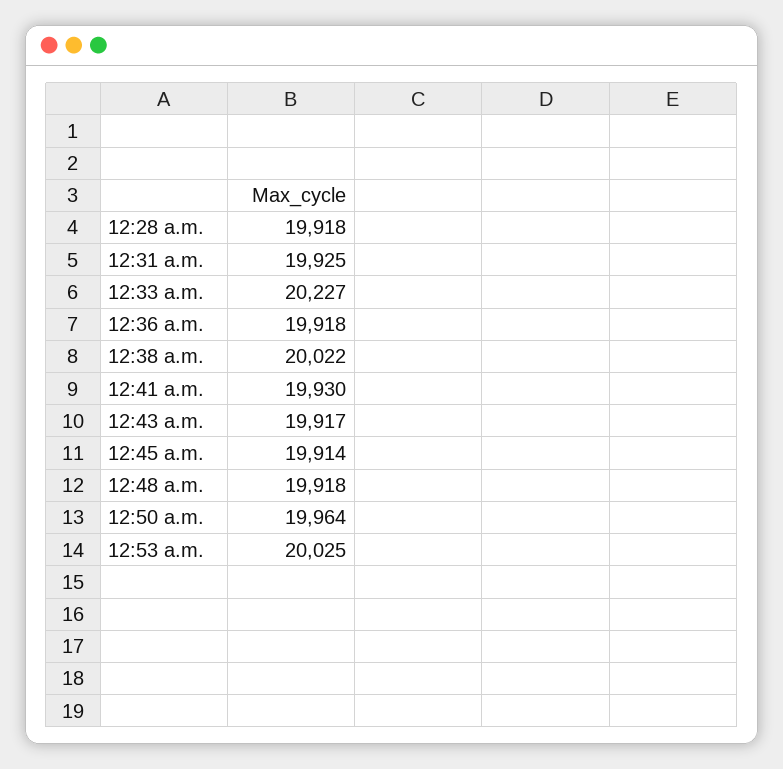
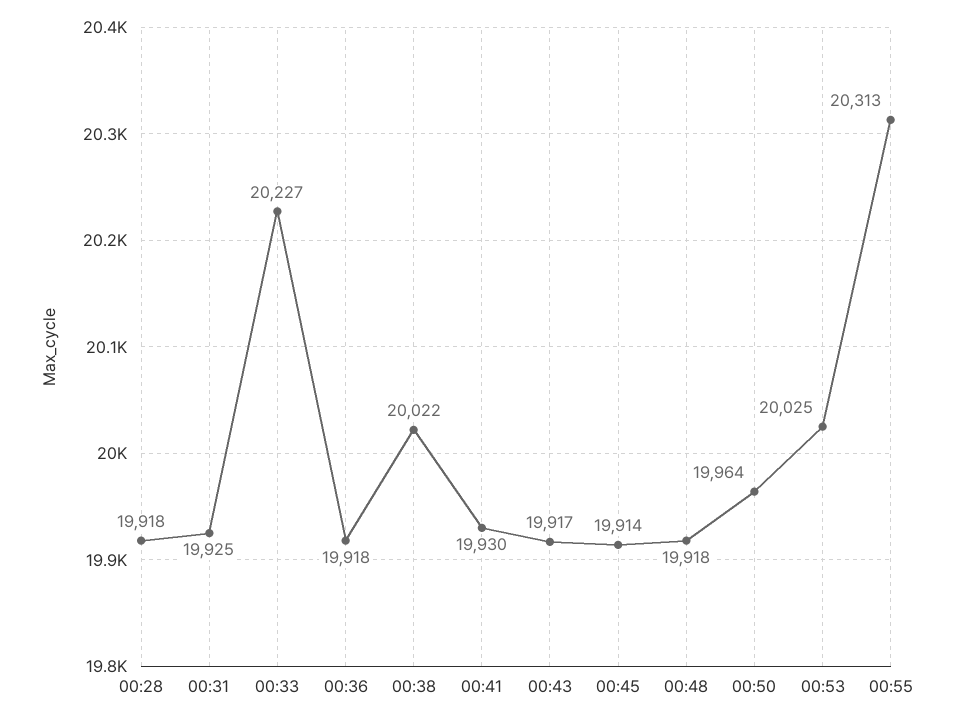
00:55: none -> 20313

